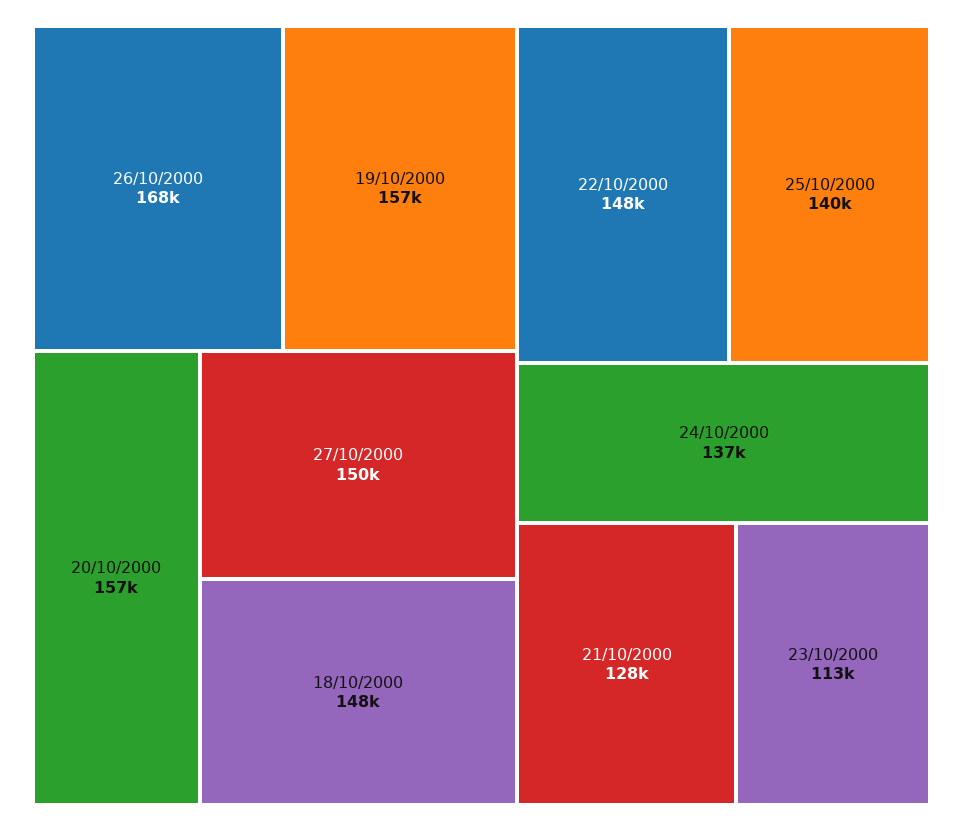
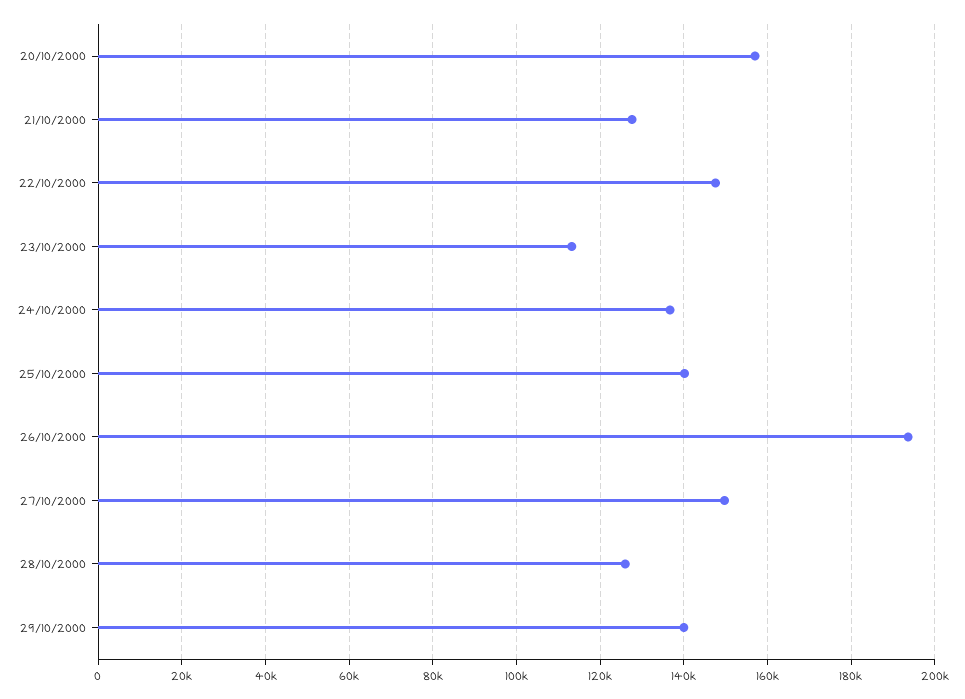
26/10/2000: 168000 -> 194000
19/10/2000: 157000 -> none
18/10/2000: 148000 -> none
28/10/2000: none -> 126000
29/10/2000: none -> 140000

